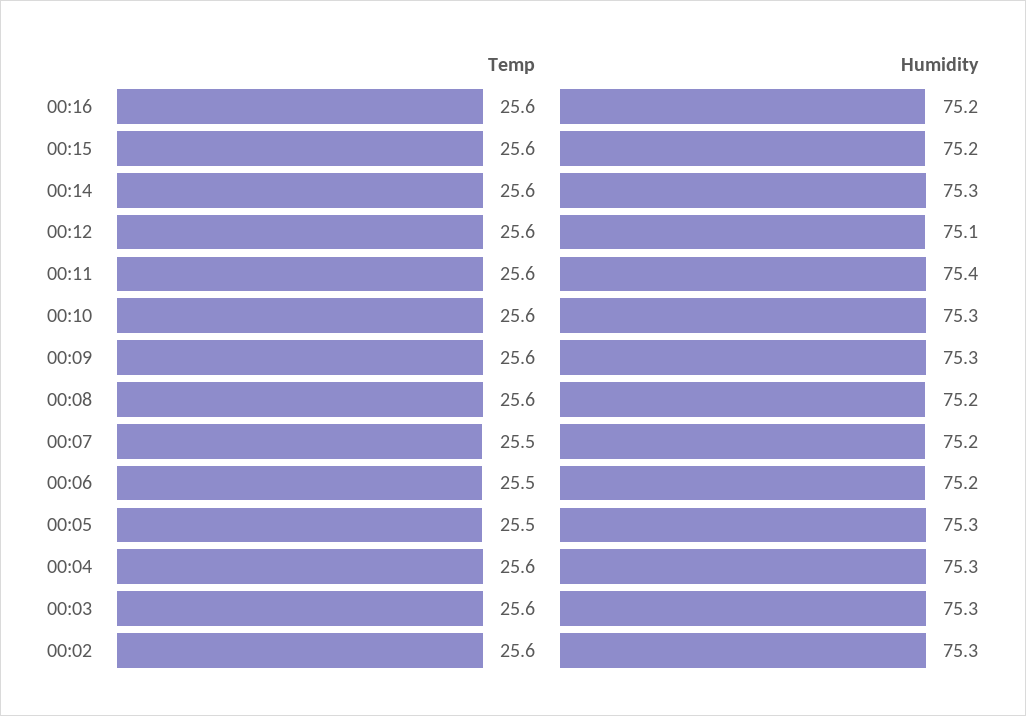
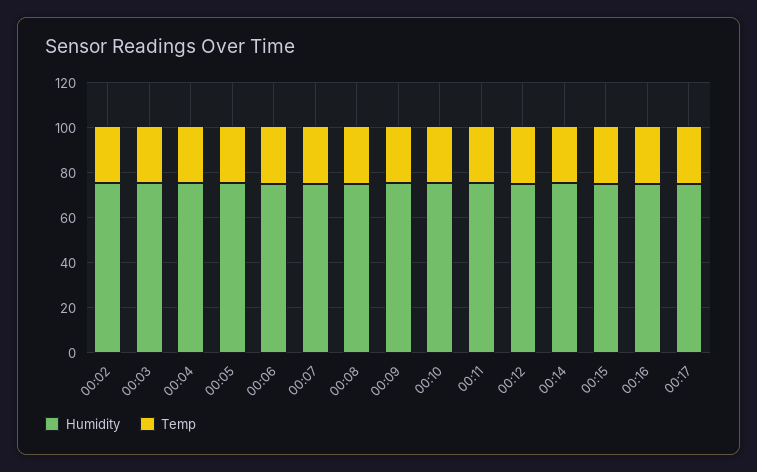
Humidity, 00:17: none -> 75
Temp, 00:17: none -> 25

